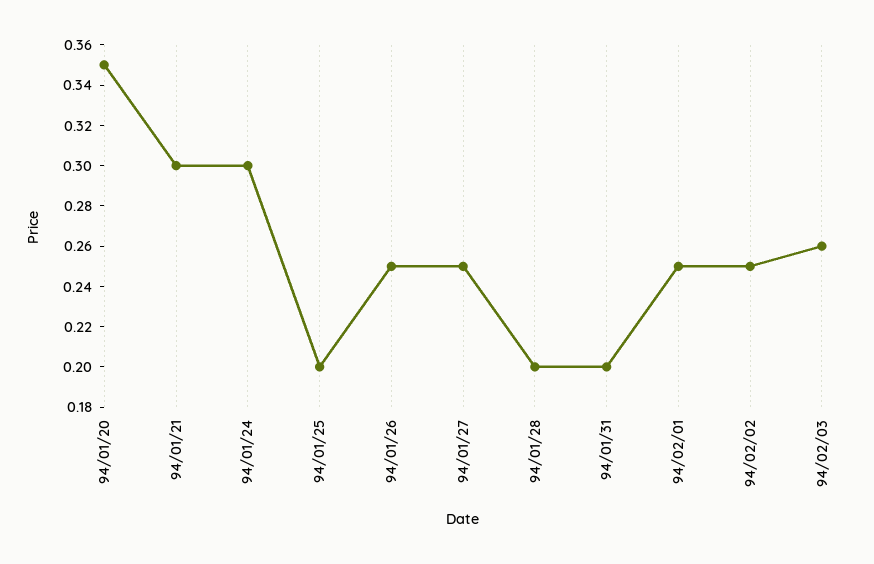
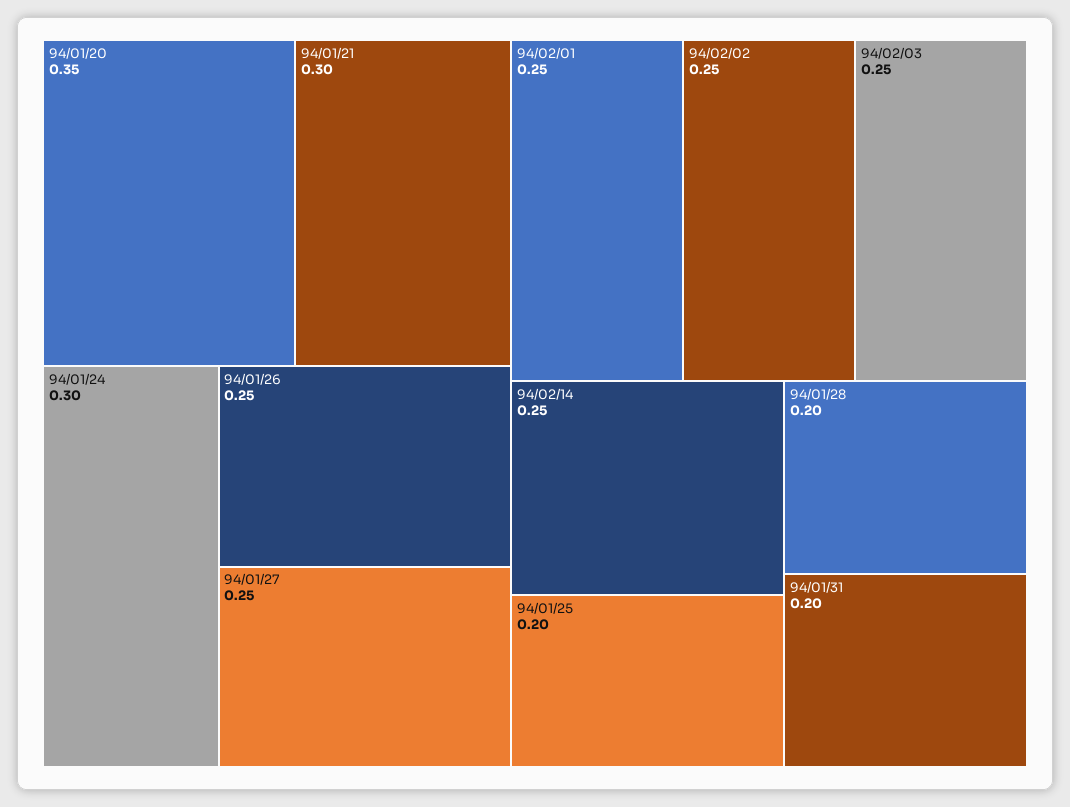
94/02/03: 0.26 -> 0.25
94/02/14: none -> 0.25

